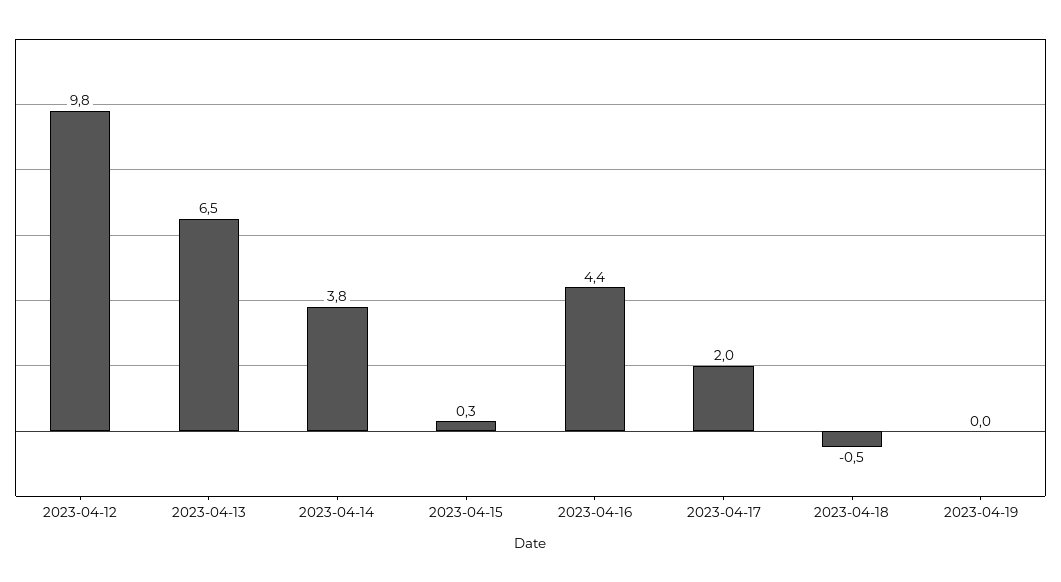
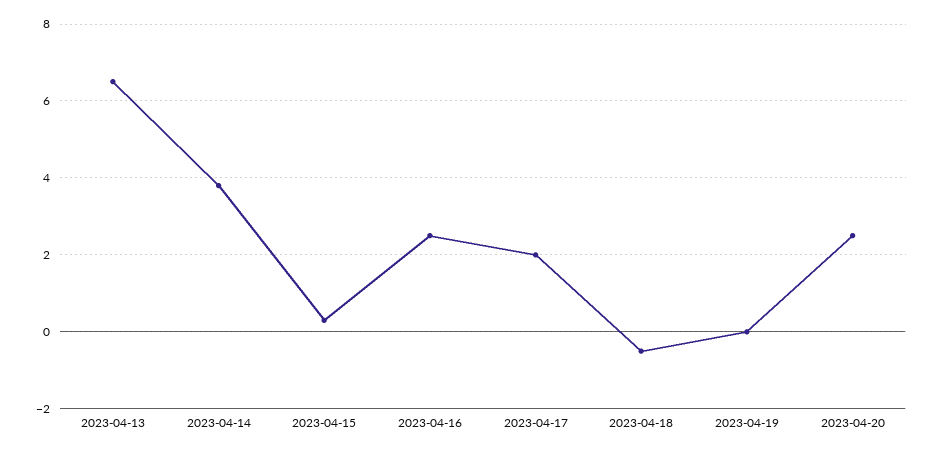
2023-04-12: 9.8 -> none
2023-04-16: 4.4 -> 2.5
2023-04-20: none -> 2.5

